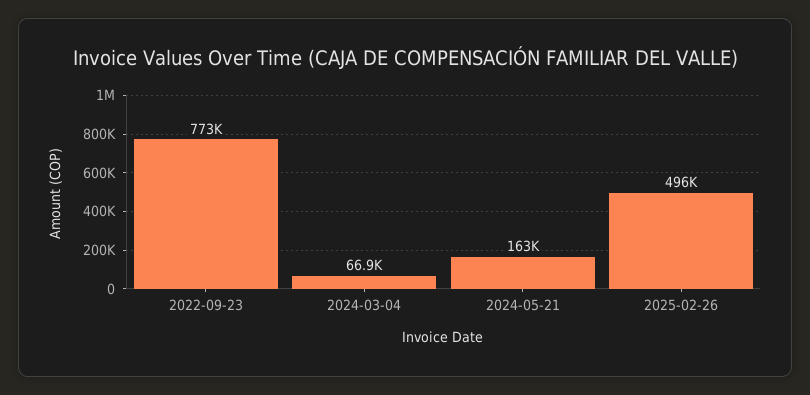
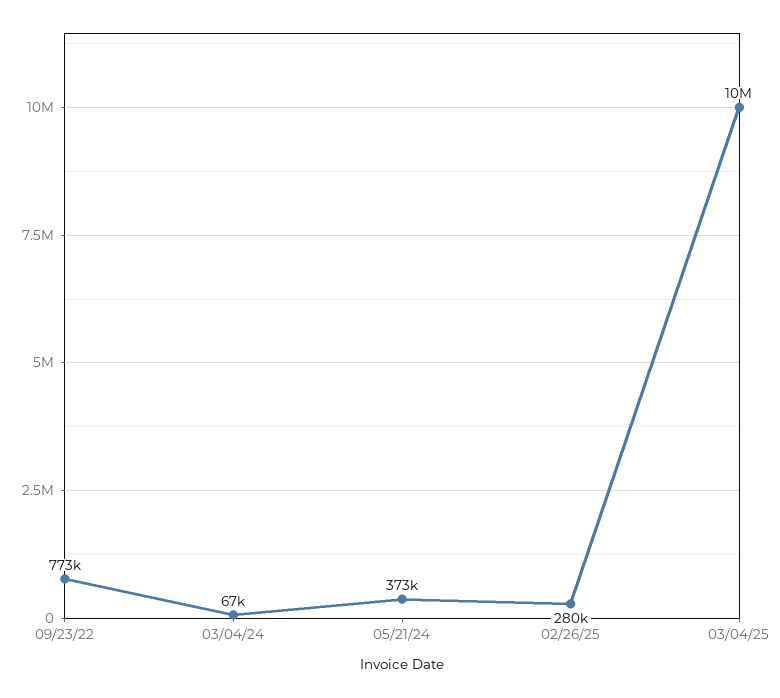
2024-05-21: 163000 -> 373000
2025-02-26: 496000 -> 280000
03/04/25: none -> 10000000

